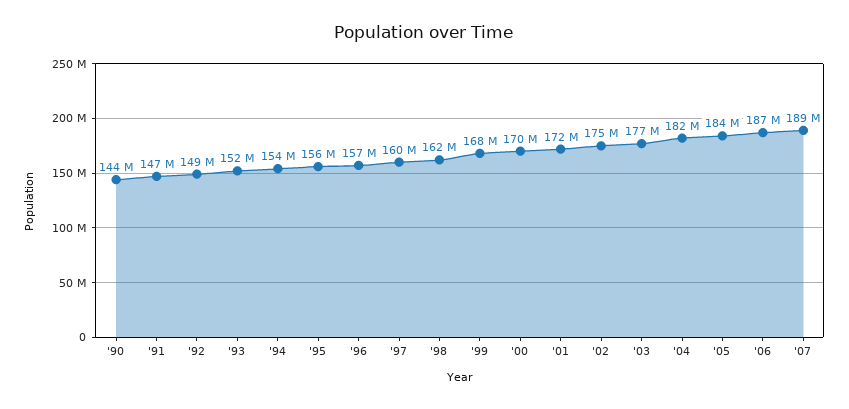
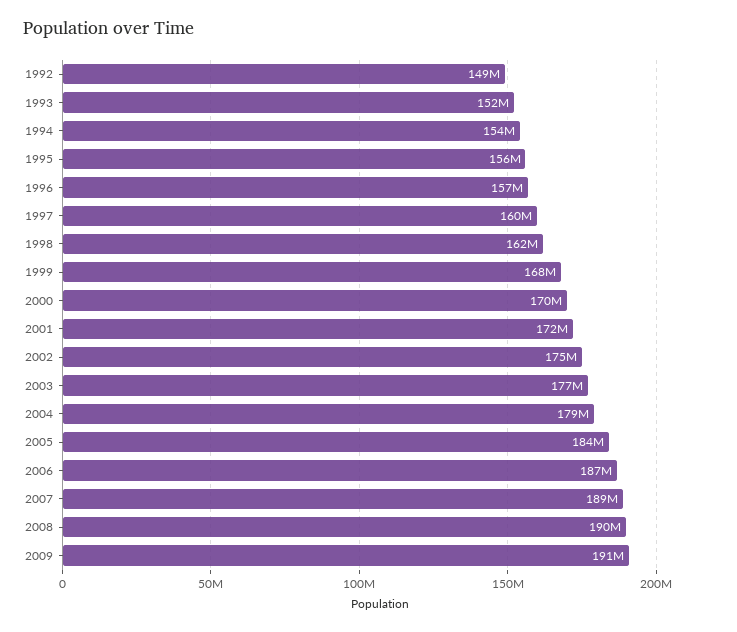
'90: 144000000 -> none
'91: 147000000 -> none
'04: 182000000 -> 179000000
2008: none -> 190000000
2009: none -> 191000000

